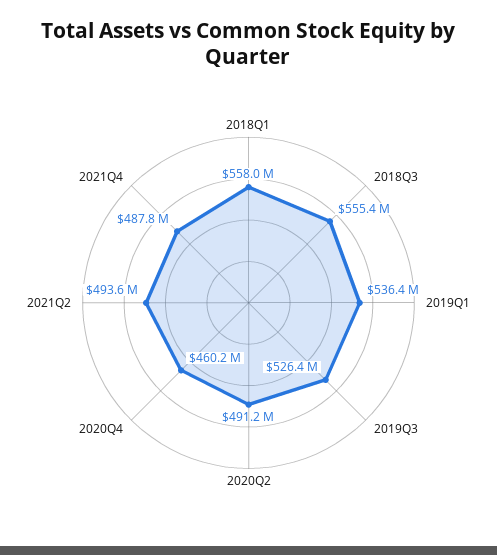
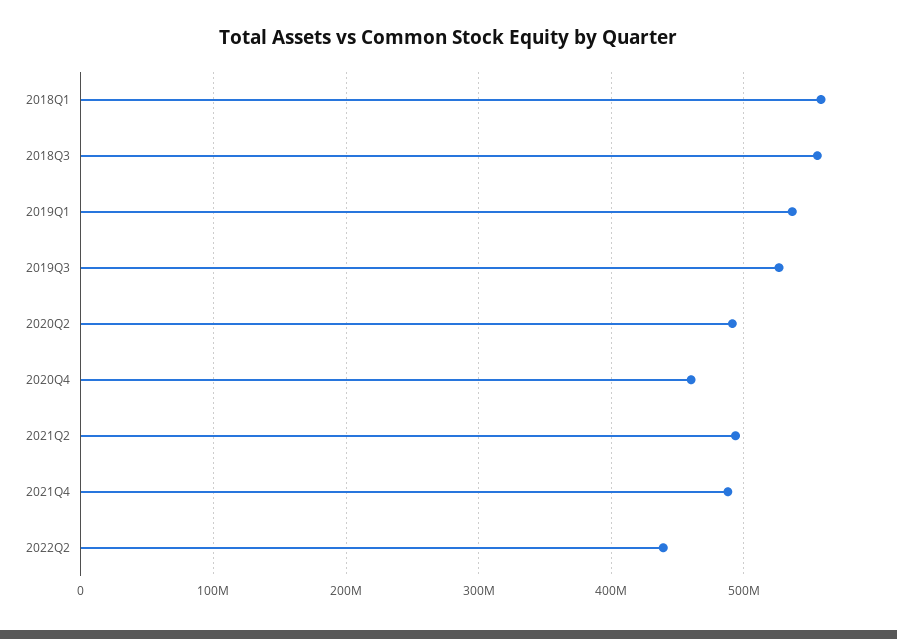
2022Q2: none -> 440000000

